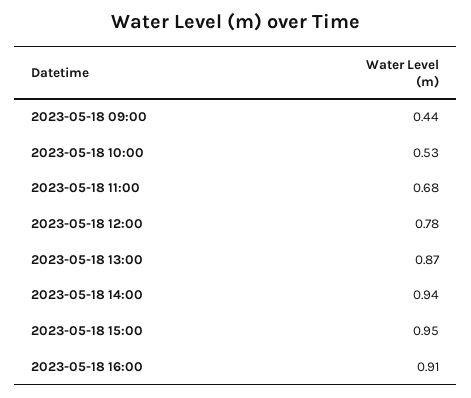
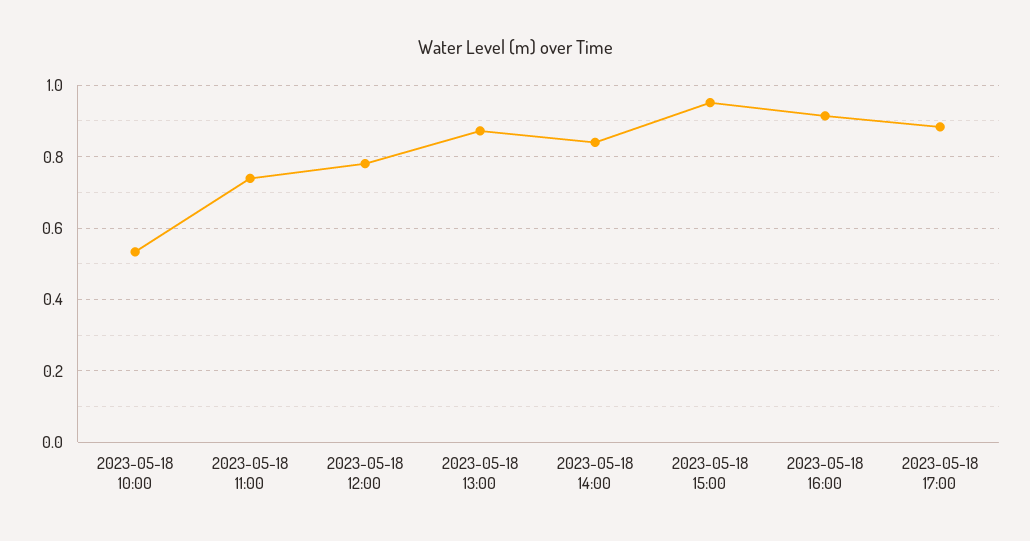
2023-05-18 09:00: 0.44 -> none
2023-05-18 11:00: 0.68 -> 0.74
2023-05-18 14:00: 0.94 -> 0.84
2023-05-18 17:00: none -> 0.88

